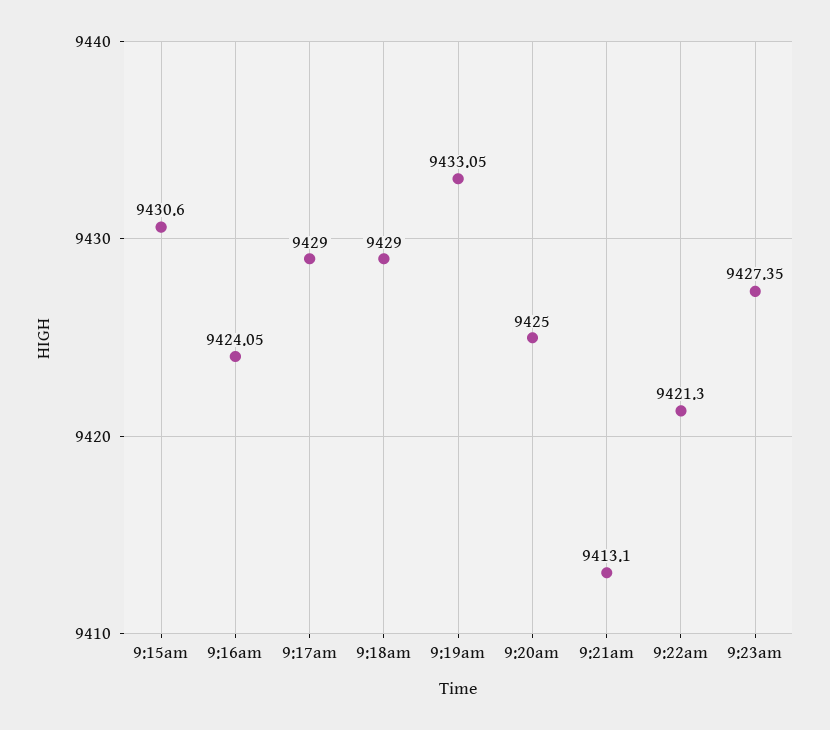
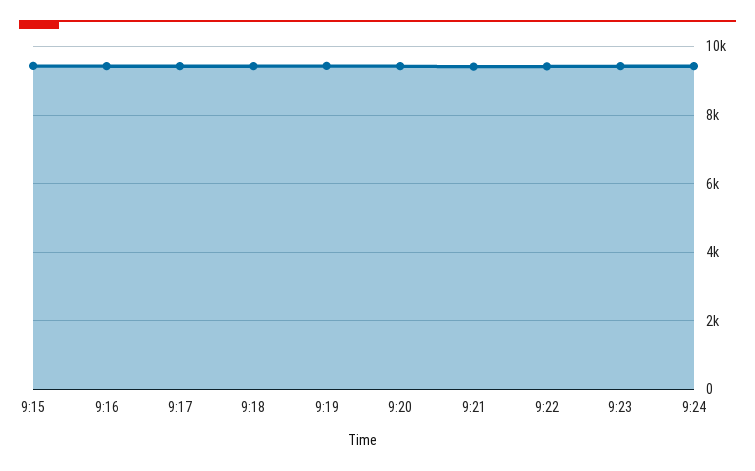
9:24: none -> 9400

